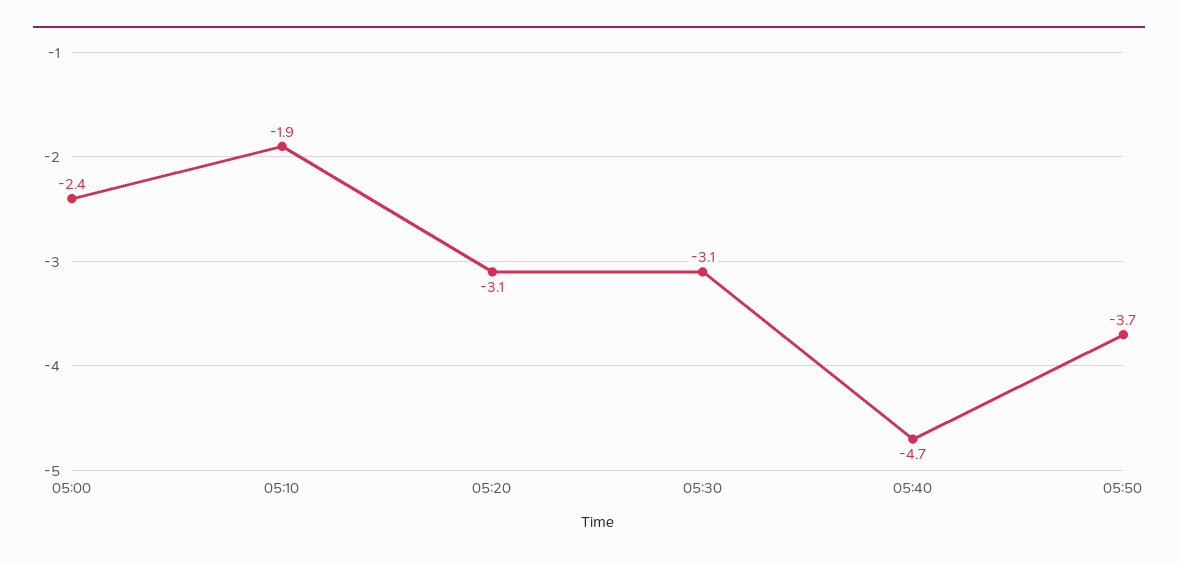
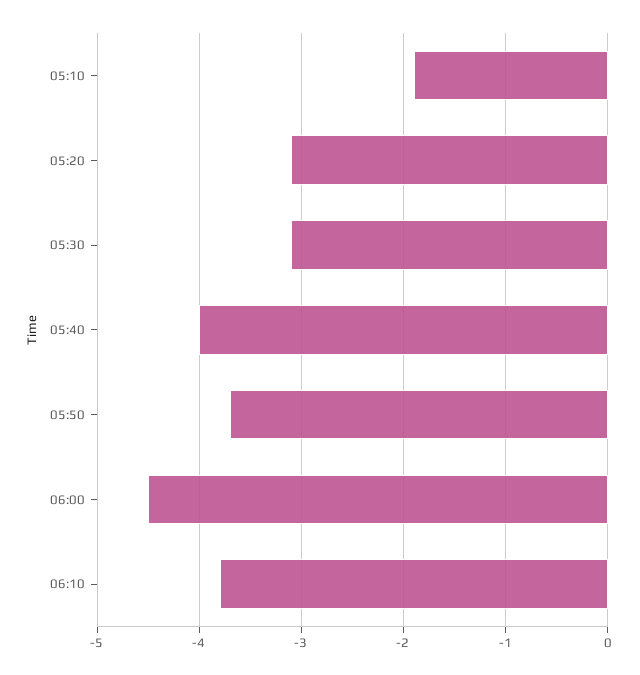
05:00: -2.4 -> none
05:40: -4.7 -> -4
06:00: none -> -4.5
06:10: none -> -3.8

